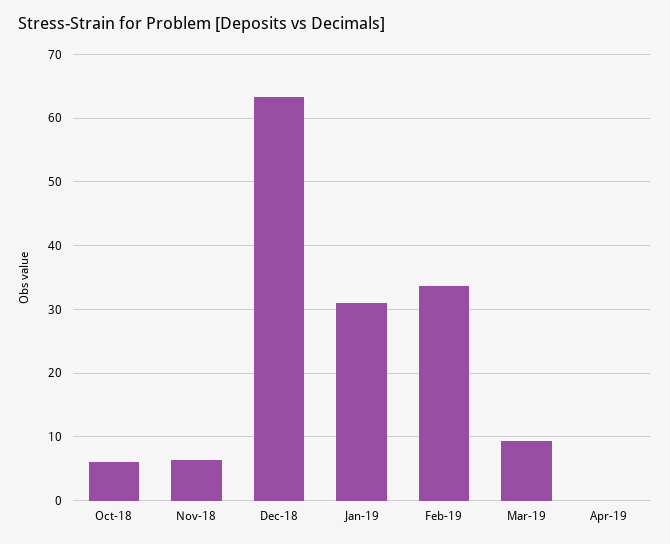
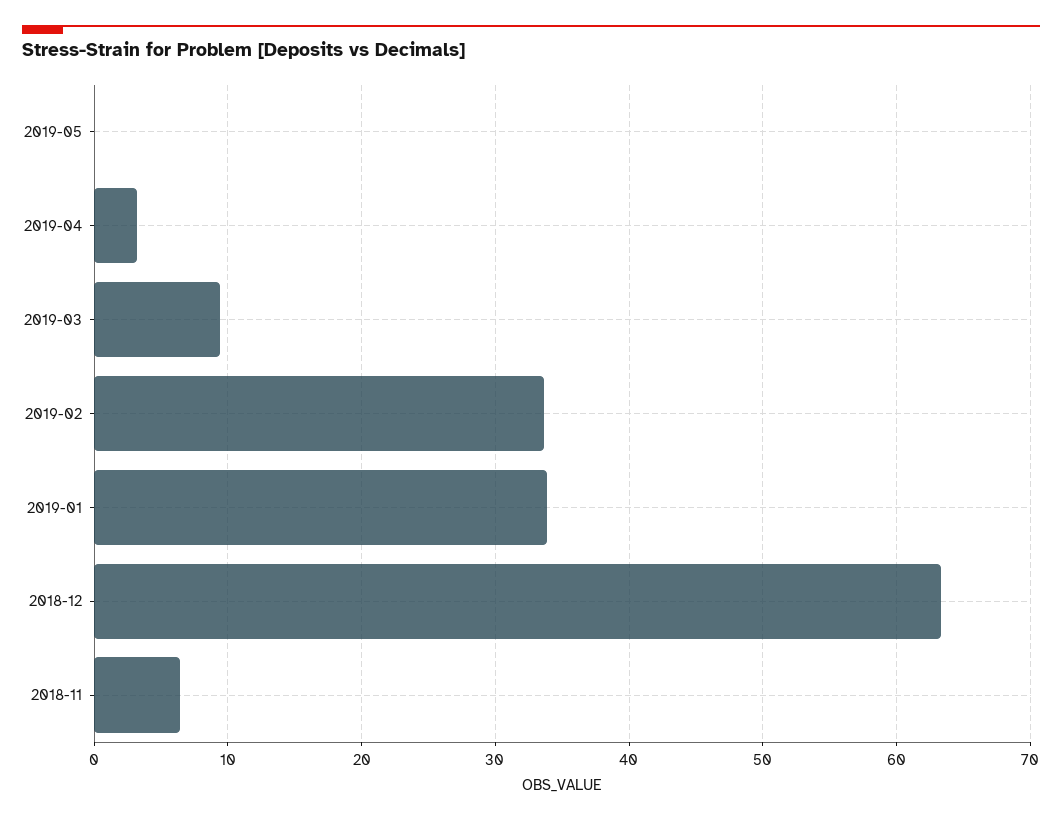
Oct-18: 6 -> none
Jan-19: 31 -> 34
Apr-19: 0 -> 3
2019-05: none -> 0

